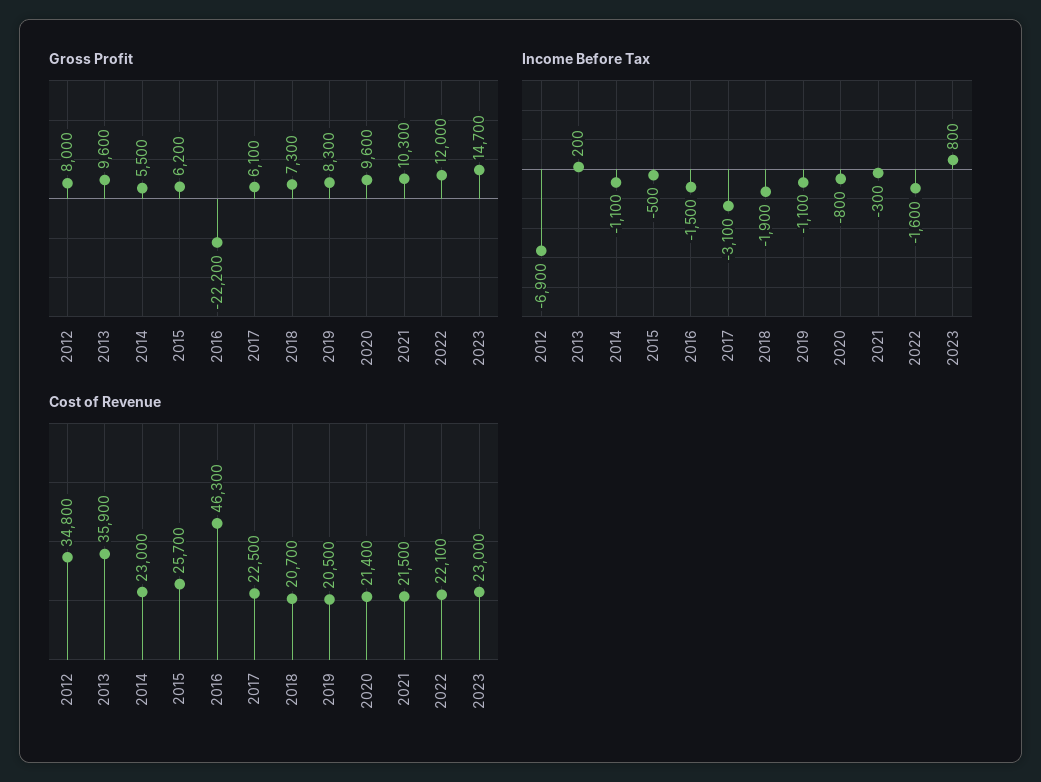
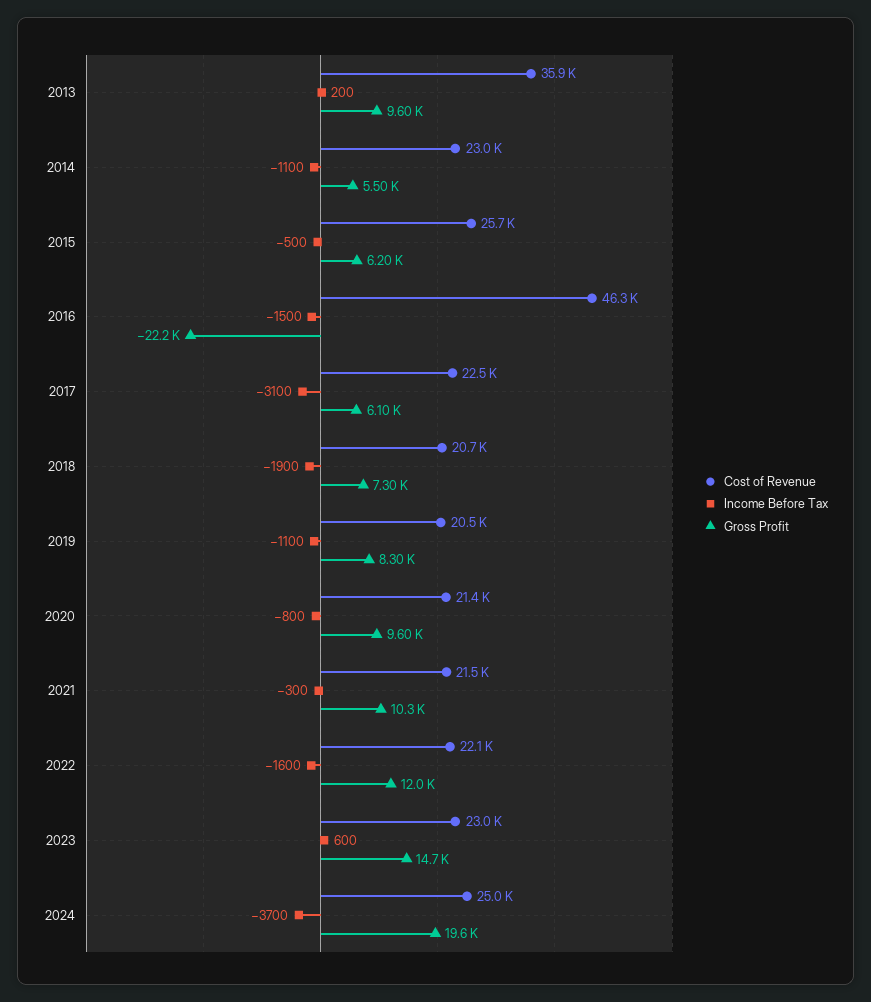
Gross Profit, 2012: 8000 -> none
Income Before Tax, 2012: -6900 -> none
Income Before Tax, 2023: 800 -> 600
Cost of Revenue, 2012: 34800 -> none
Cost of Revenue, 2024: none -> 25000
Income Before Tax, 2024: none -> -3700
Gross Profit, 2024: none -> 19600

